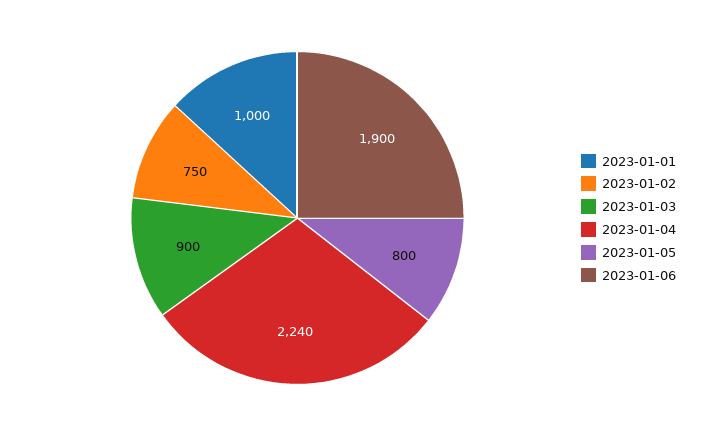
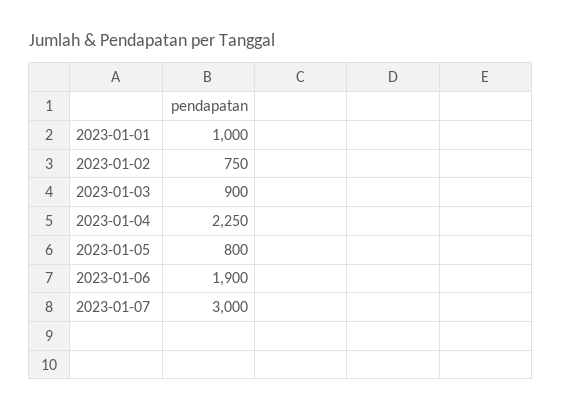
2023-01-04: 2240 -> 2250
2023-01-07: none -> 3000

